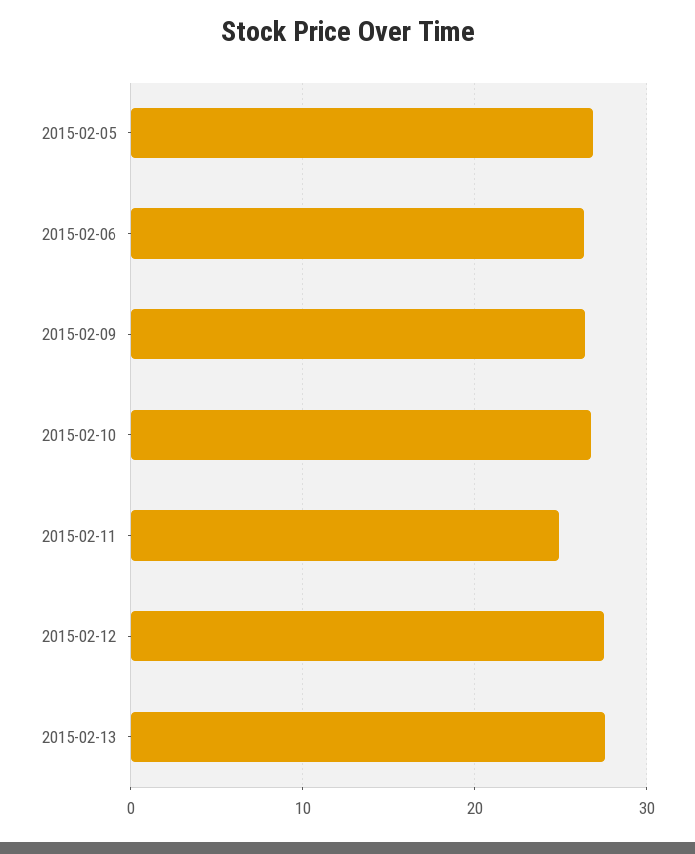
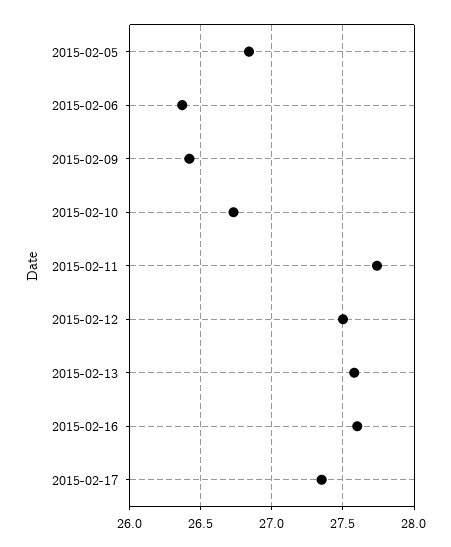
2015-02-11: 25 -> 27.75
2015-02-16: none -> 27.6
2015-02-17: none -> 27.35

